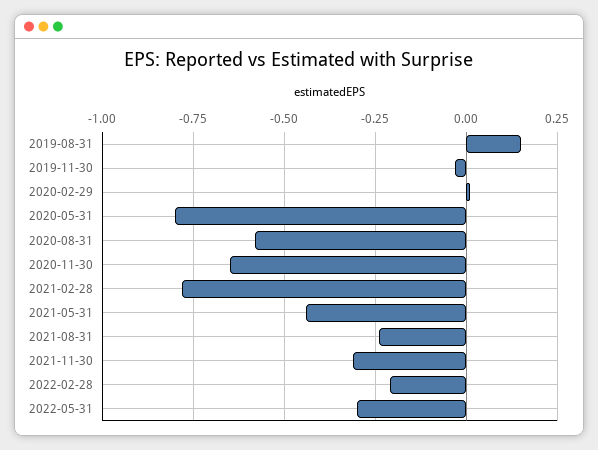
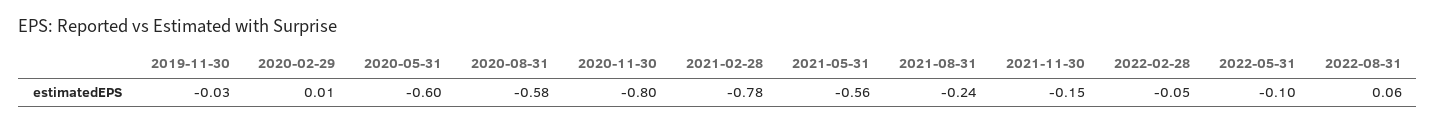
2019-08-31: 0.15 -> none
2020-05-31: -0.8 -> -0.6
2020-11-30: -0.65 -> -0.8
2021-05-31: -0.45 -> -0.56
2021-11-30: -0.3 -> -0.15
2022-02-28: -0.2 -> -0.05
2022-05-31: -0.3 -> -0.1
2022-08-31: none -> 0.06

